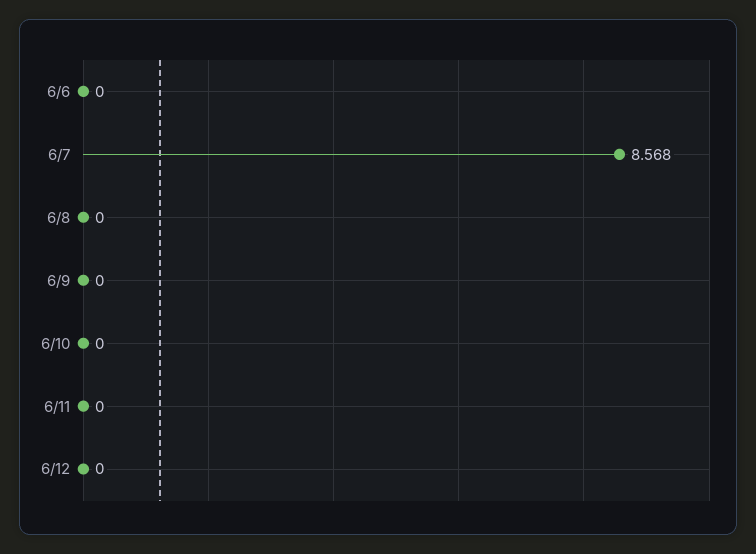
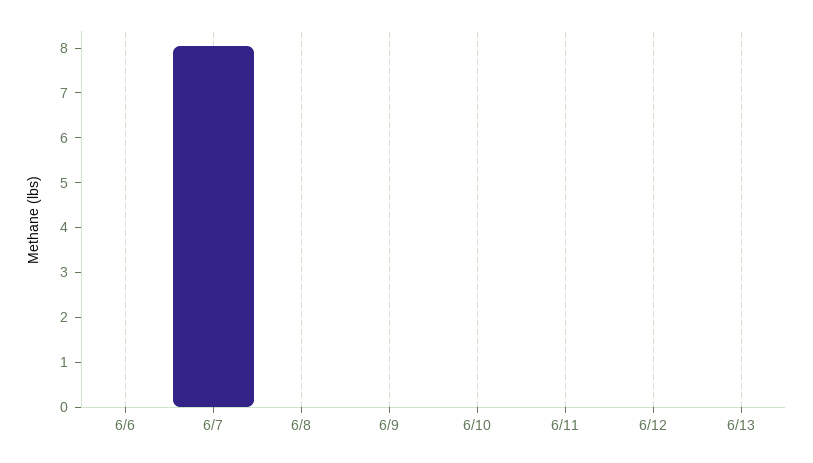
6/7: 8.568 -> 8
6/13: none -> 0

